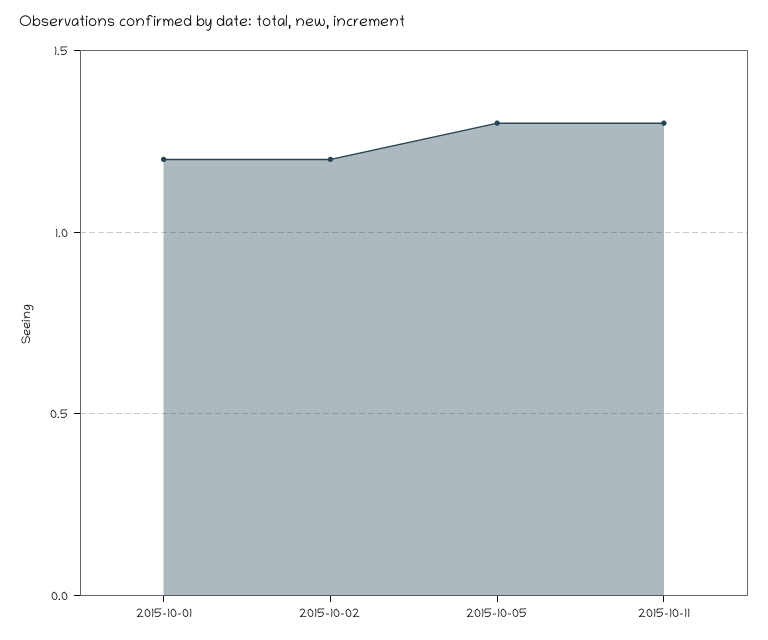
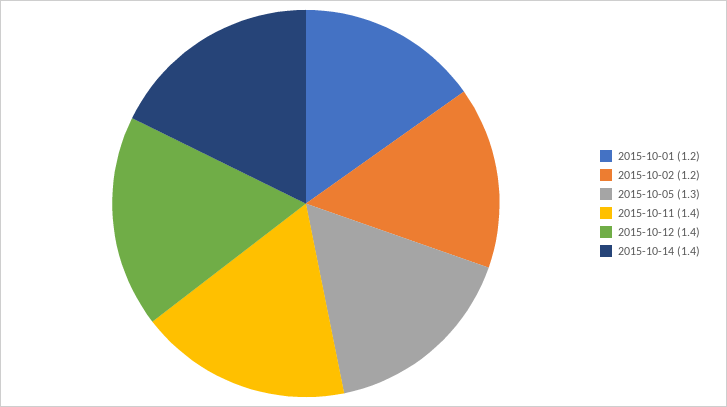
2015-10-11: 1.3 -> 1.4
2015-10-12: none -> 1.4
2015-10-14: none -> 1.4

